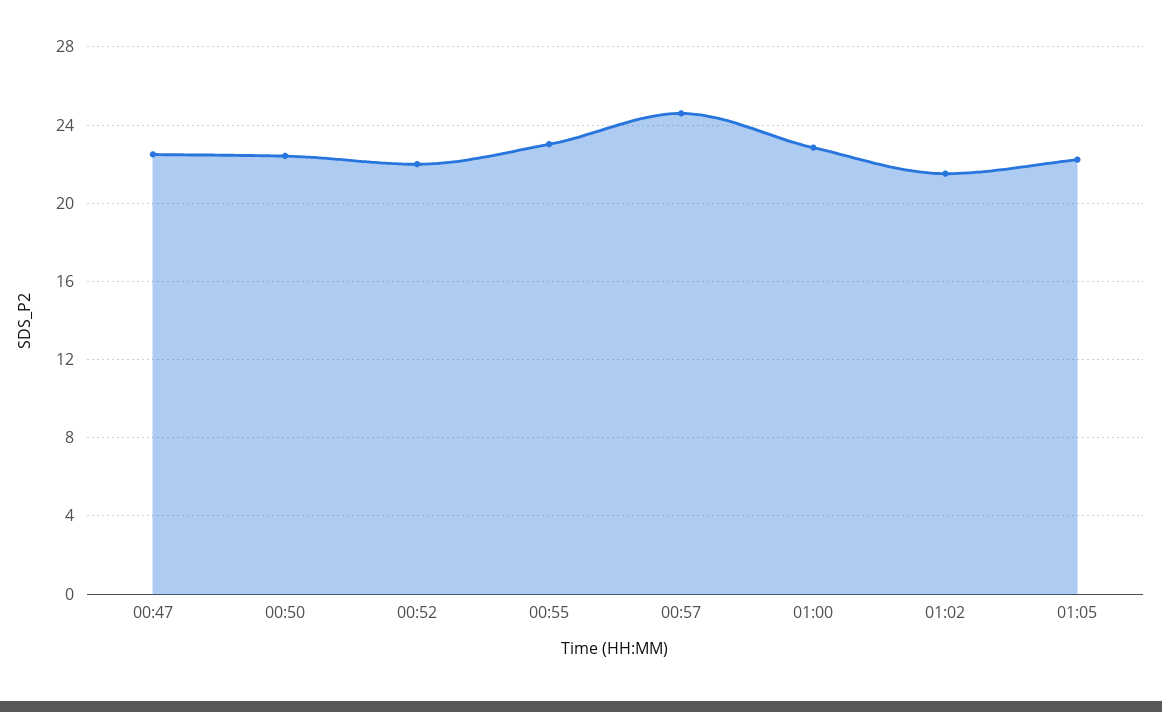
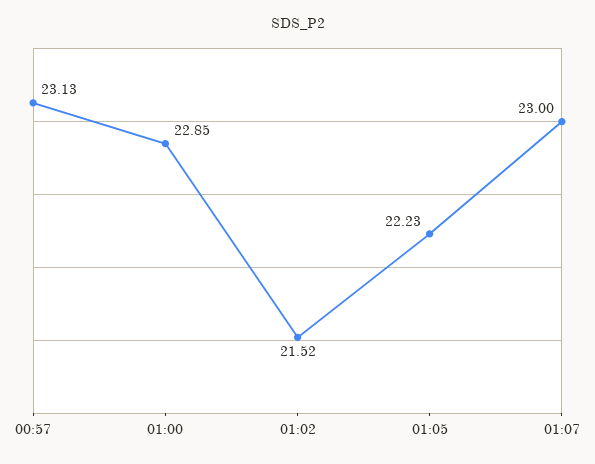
00:47: 22.5 -> none
00:50: 22.5 -> none
00:52: 22 -> none
00:55: 23 -> none
00:57: 24.5 -> 23.13
01:07: none -> 23

